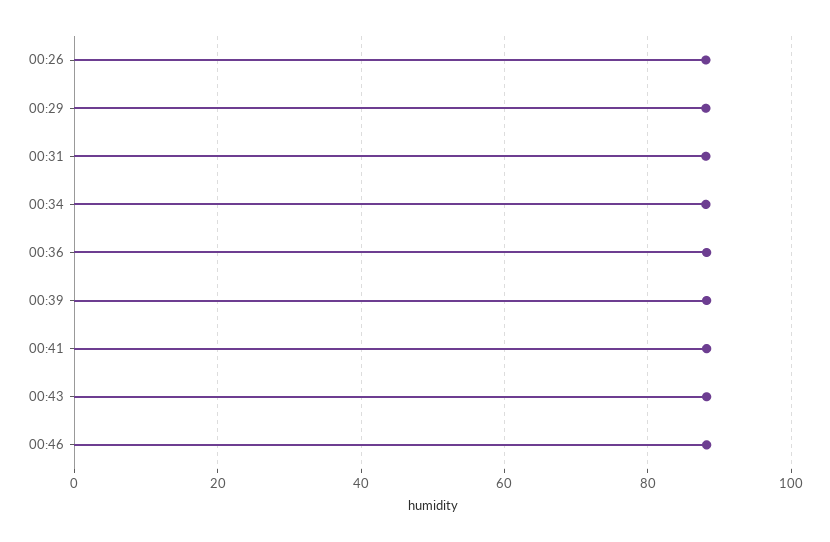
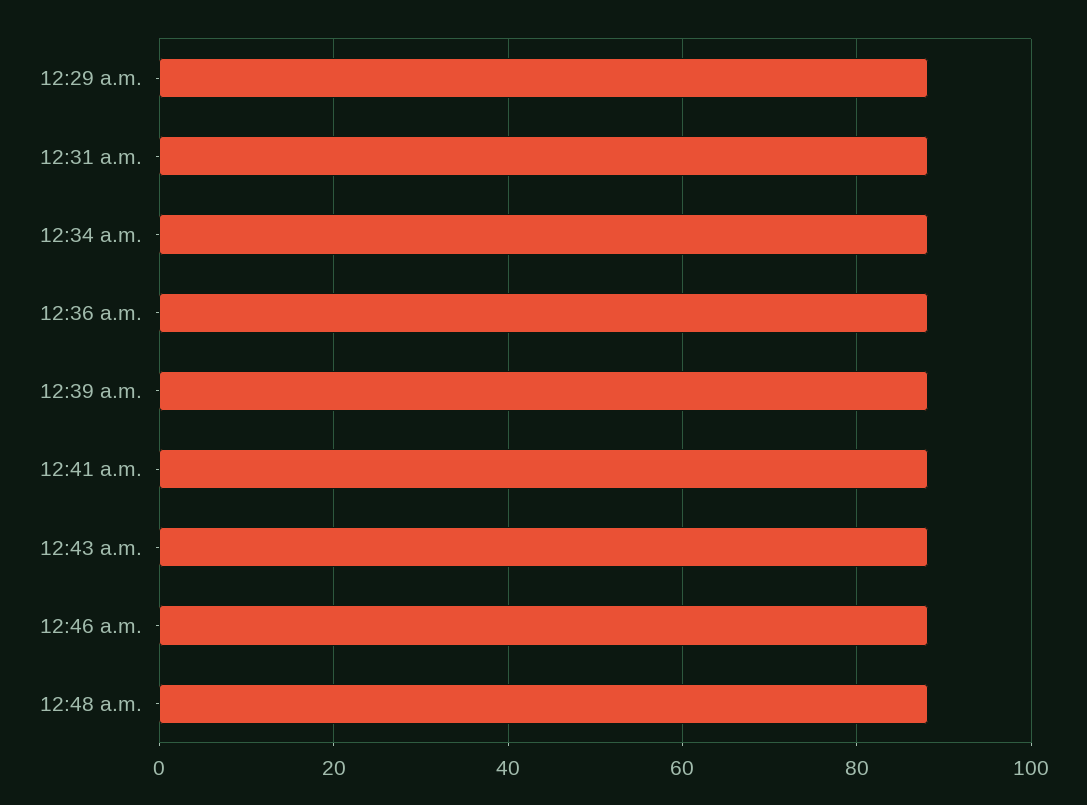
00:26: 88 -> none
12:48 a.m.: none -> 88

